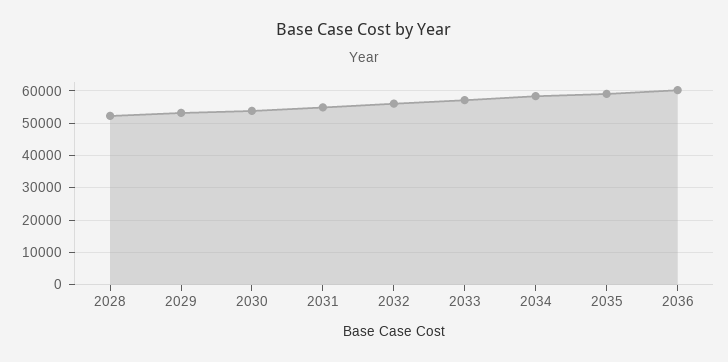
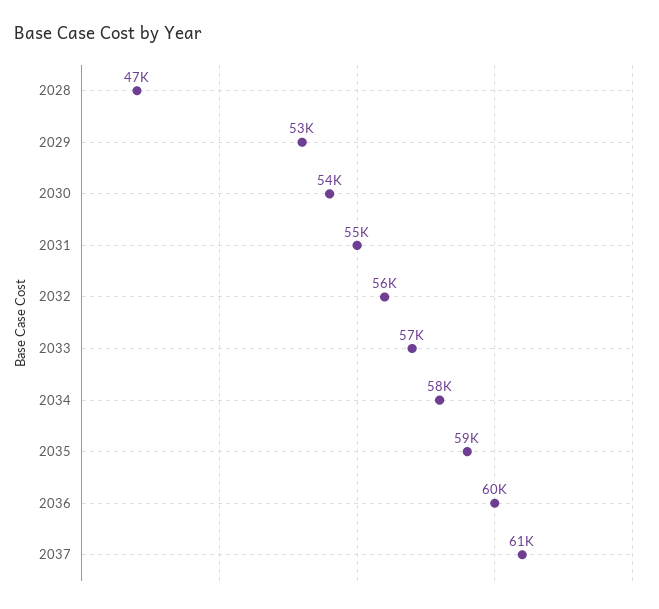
2028: 52000 -> 47000
2037: none -> 61000

